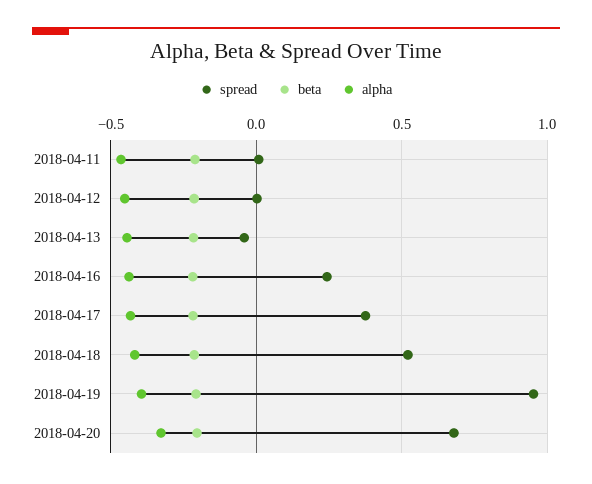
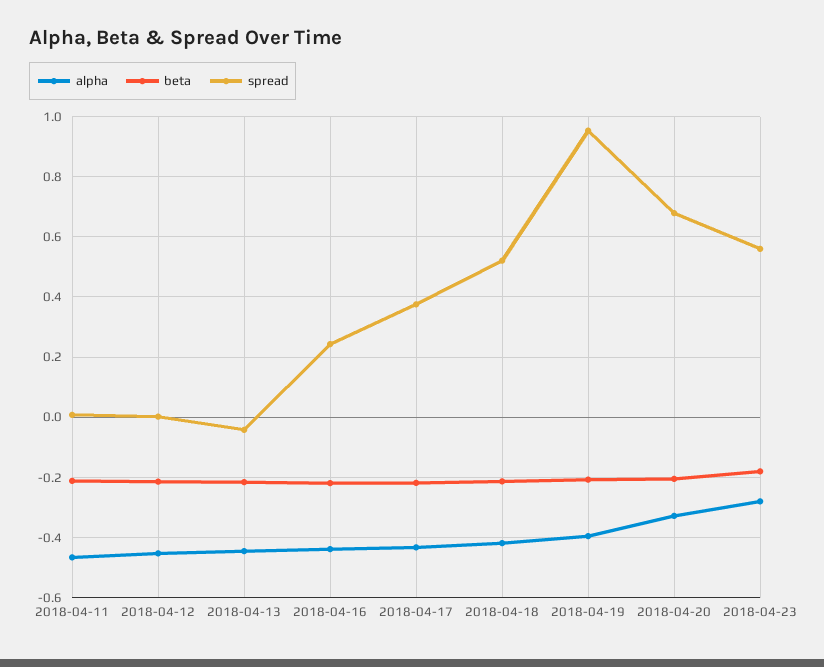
alpha, 2018-04-23: none -> -0.28
beta, 2018-04-23: none -> -0.18
spread, 2018-04-23: none -> 0.56

